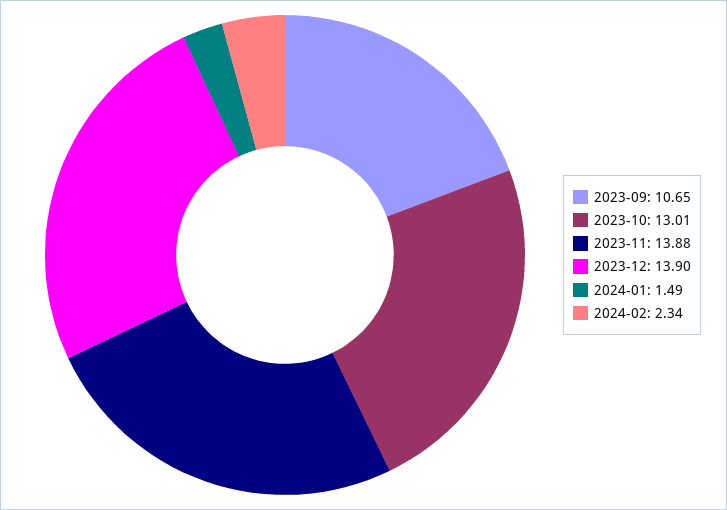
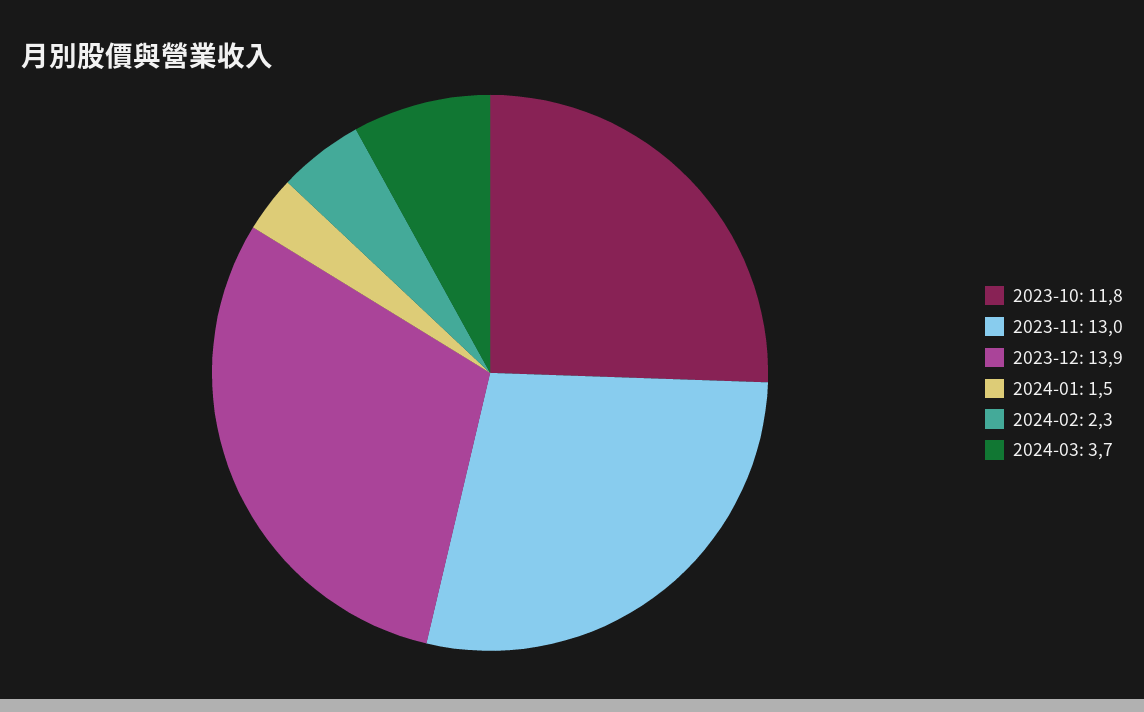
2023-09: 10.65 -> none
2023-10: 13.01 -> 11.8
2023-11: 13.88 -> 13
2024-03: none -> 3.7

